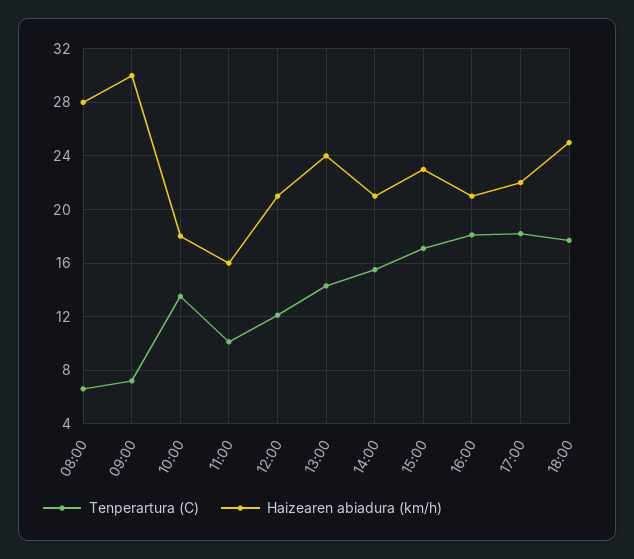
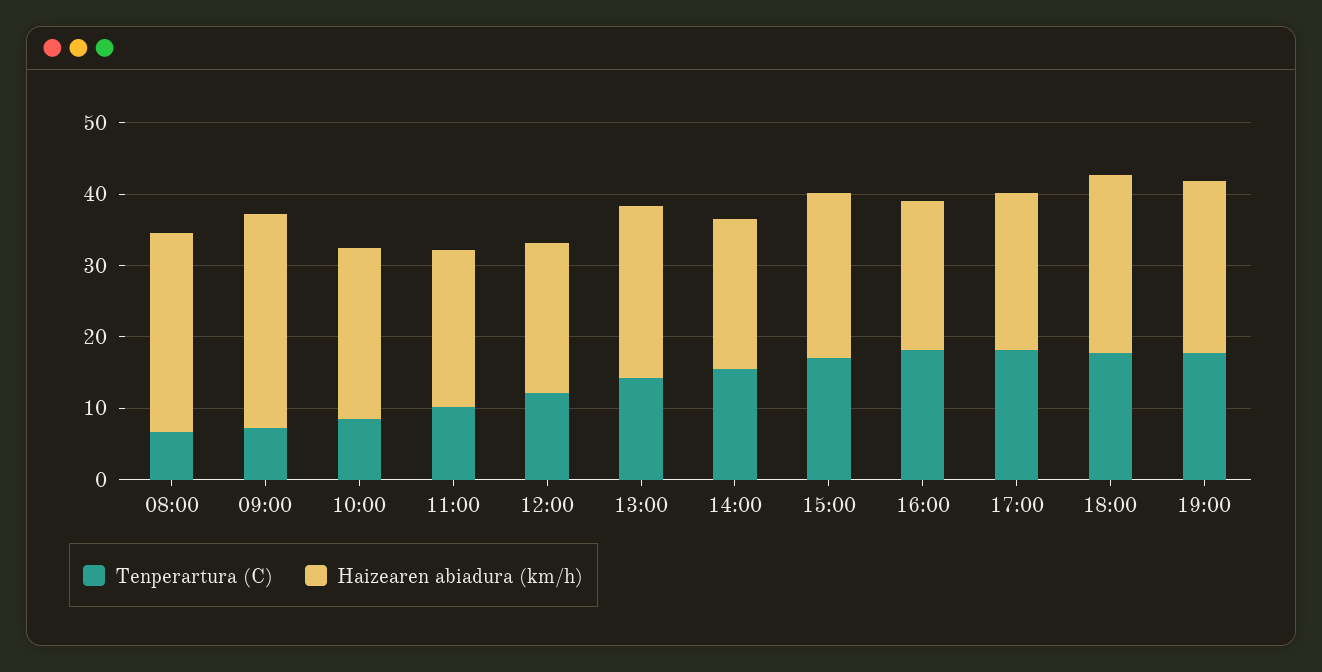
Tenperartura (C), 10:00: 13.5 -> 8
Haizearen abiadura (km/h), 10:00: 18 -> 24
Haizearen abiadura (km/h), 11:00: 16 -> 22
Tenperartura (C), 19:00: none -> 18
Haizearen abiadura (km/h), 19:00: none -> 24

